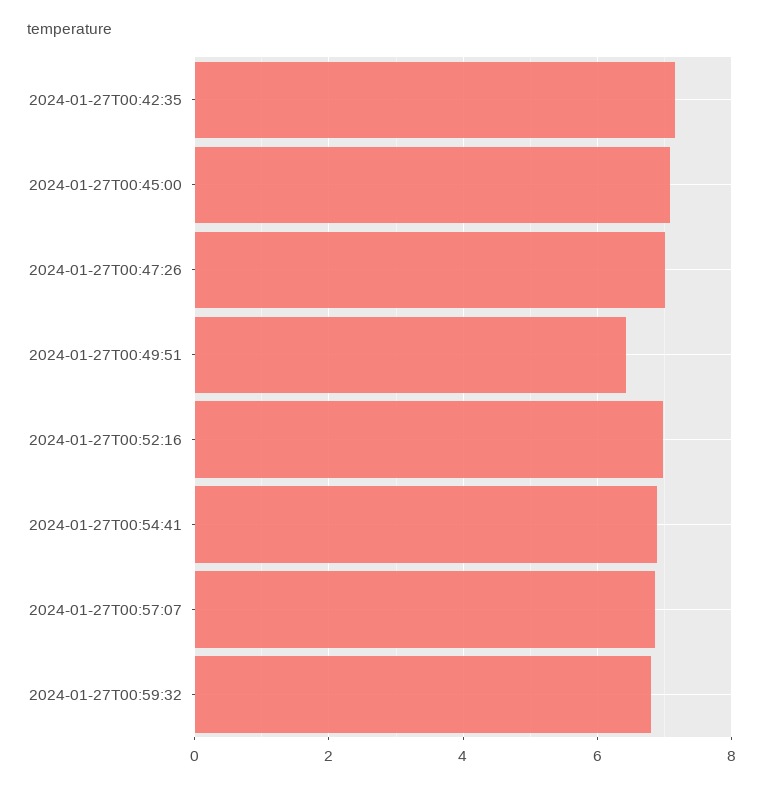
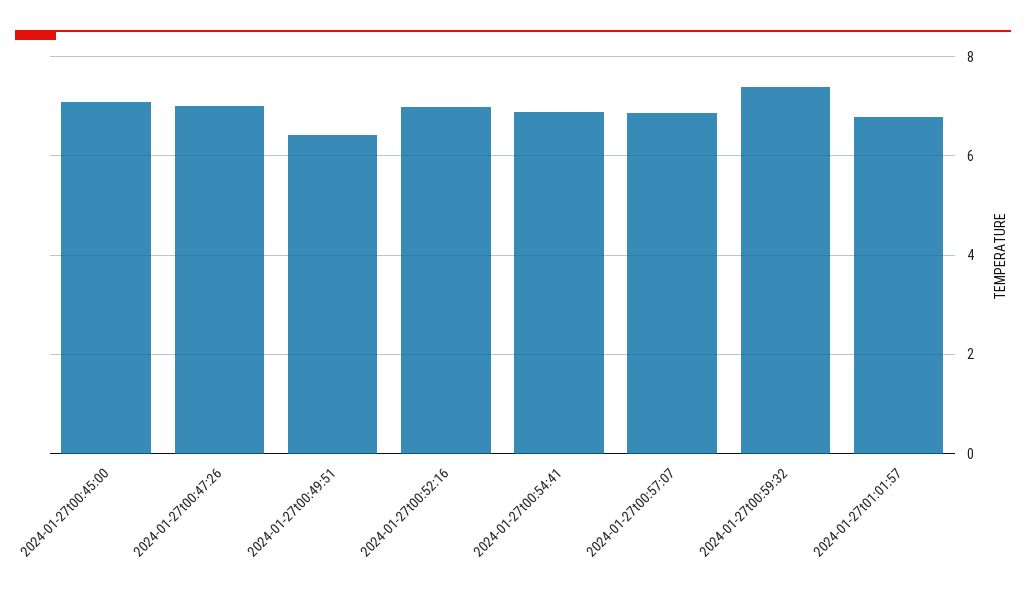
2024-01-27T00:42:35: 7.2 -> none
2024-01-27T00:59:32: 6.8 -> 7.4
2024-01-27t01:01:57: none -> 6.8

